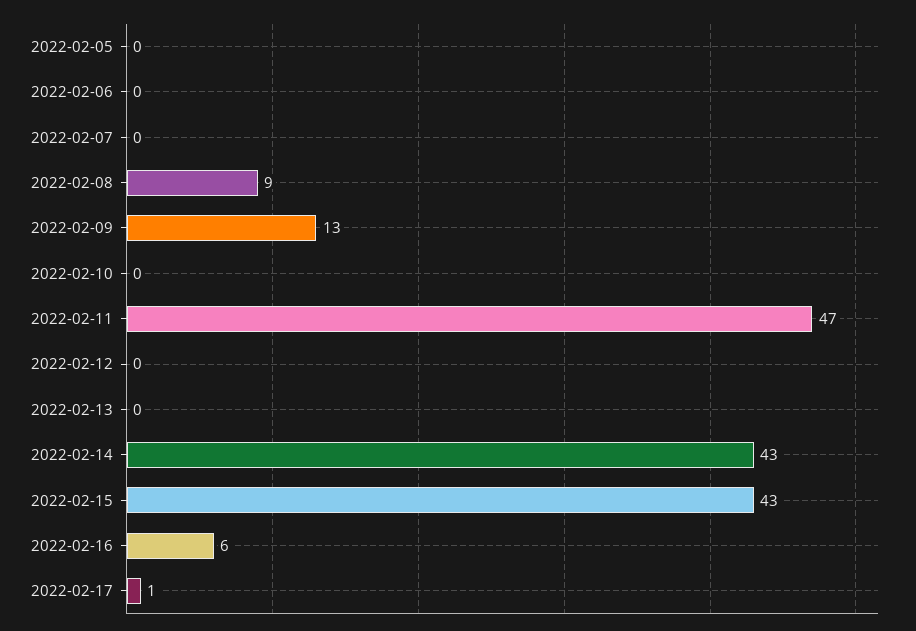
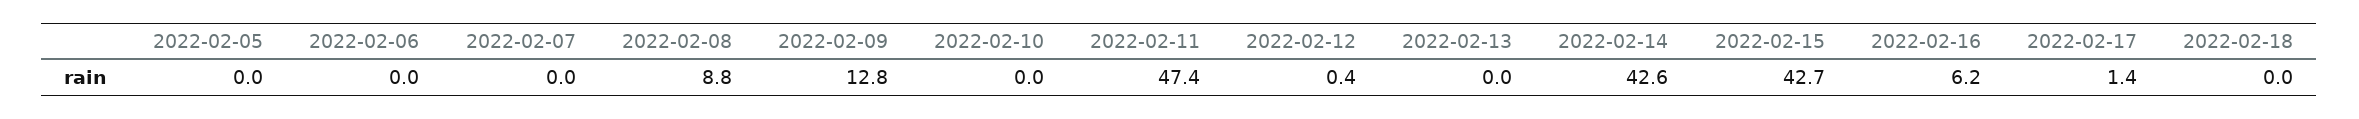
2022-02-18: none -> 0

